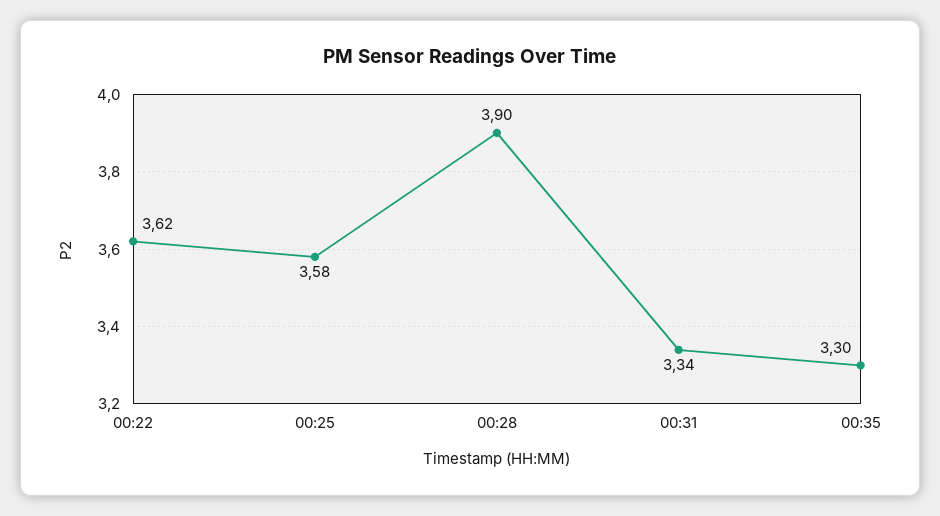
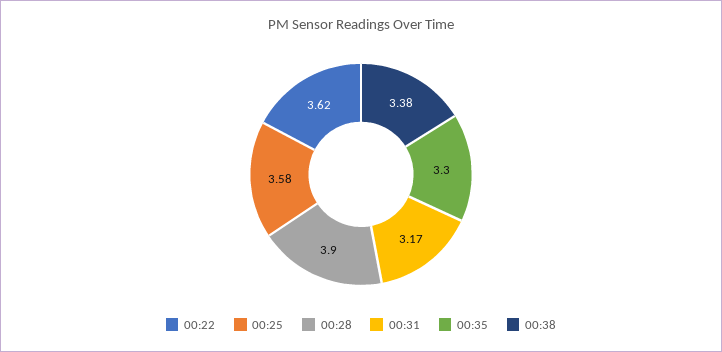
00:31: 3.34 -> 3.17
00:38: none -> 3.38

